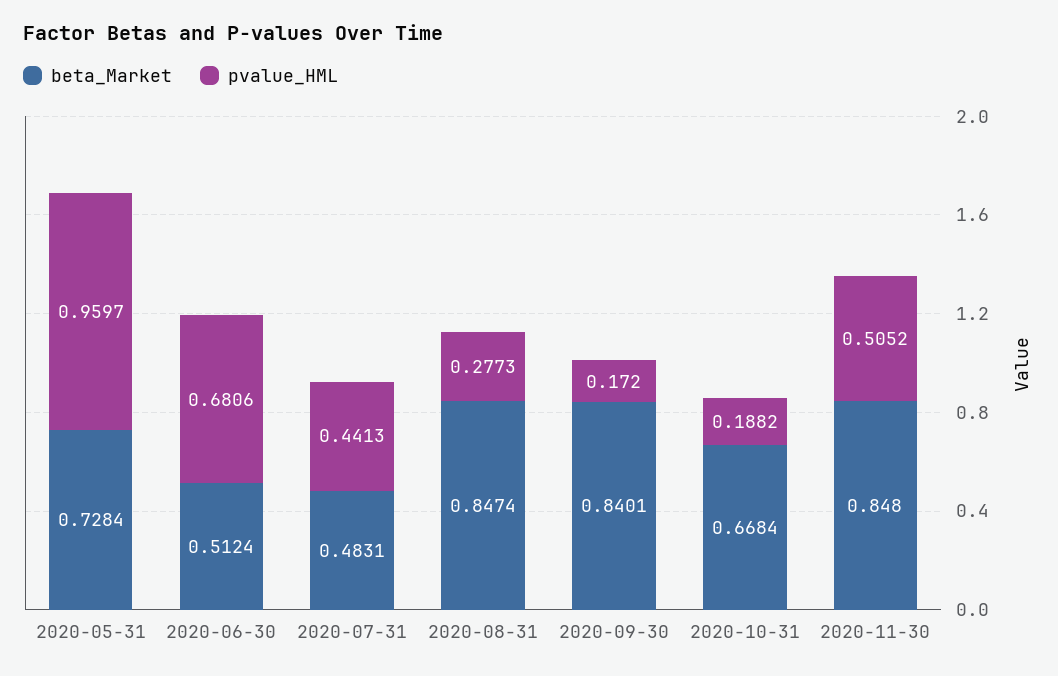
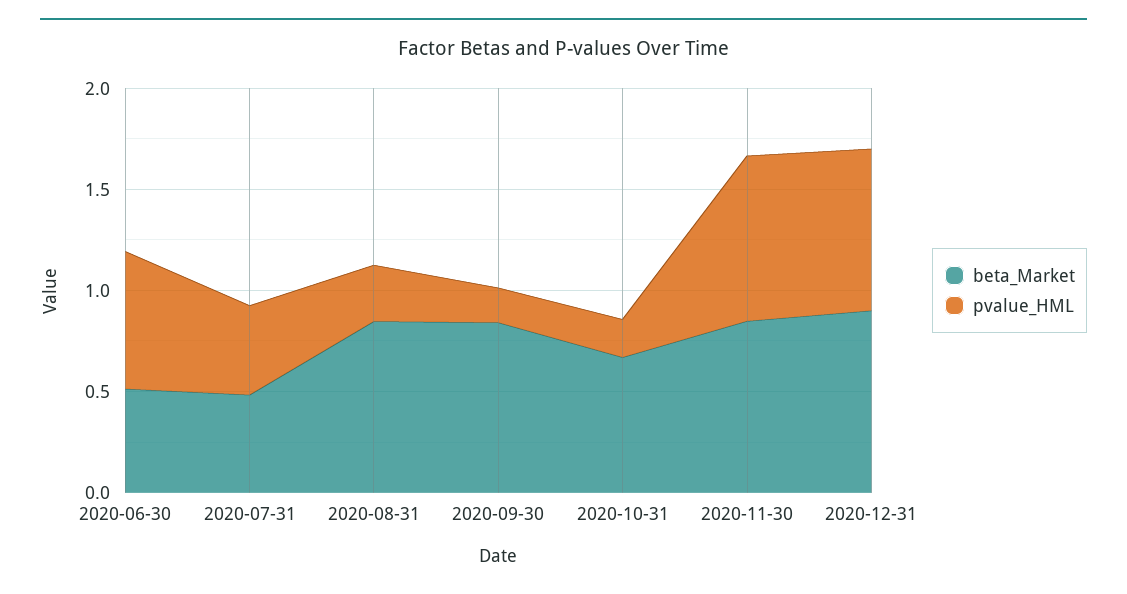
beta_Market, 2020-05-31: 0.7284 -> none
pvalue_HML, 2020-05-31: 0.9597 -> none
pvalue_HML, 2020-11-30: 0.5052 -> 0.8
beta_Market, 2020-12-31: none -> 0.9
pvalue_HML, 2020-12-31: none -> 0.8

